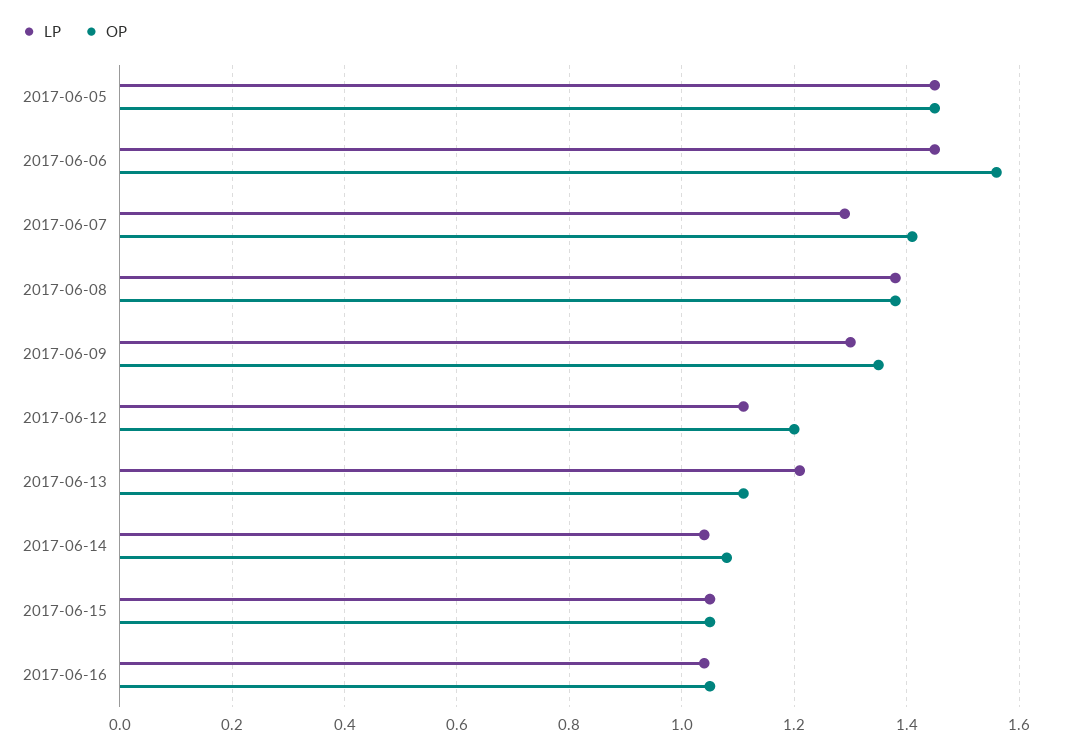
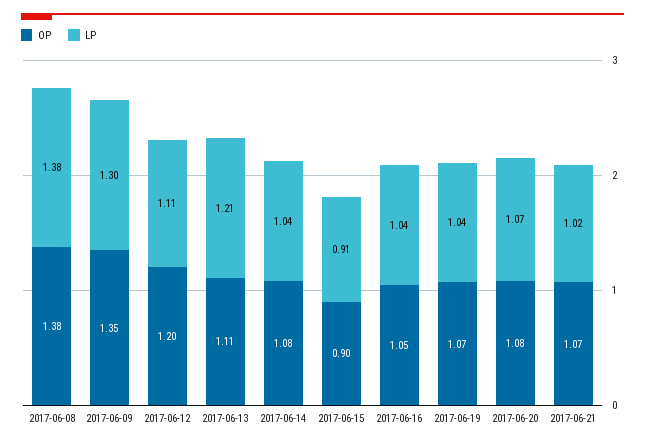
LP, 2017-06-05: 1.45 -> none
OP, 2017-06-05: 1.45 -> none
LP, 2017-06-06: 1.45 -> none
OP, 2017-06-06: 1.55 -> none
LP, 2017-06-07: 1.3 -> none
OP, 2017-06-07: 1.4 -> none
LP, 2017-06-15: 1.05 -> 0.91
OP, 2017-06-15: 1.05 -> 0.9
OP, 2017-06-19: none -> 1.07
LP, 2017-06-19: none -> 1.04
OP, 2017-06-20: none -> 1.08
LP, 2017-06-20: none -> 1.07
OP, 2017-06-21: none -> 1.07
LP, 2017-06-21: none -> 1.02

